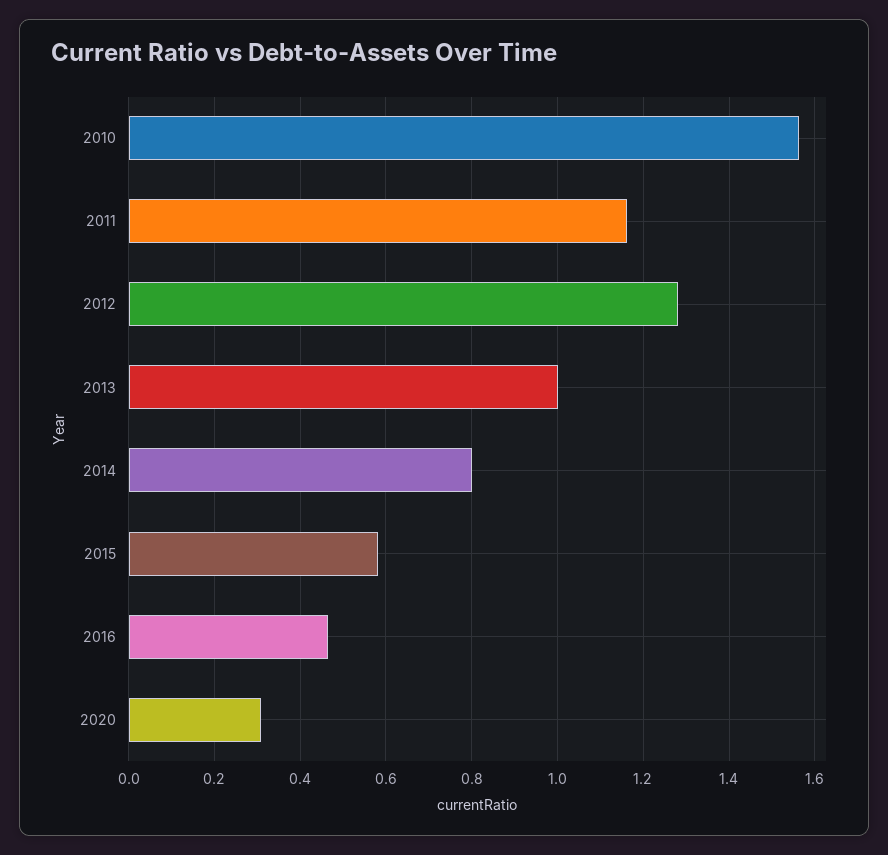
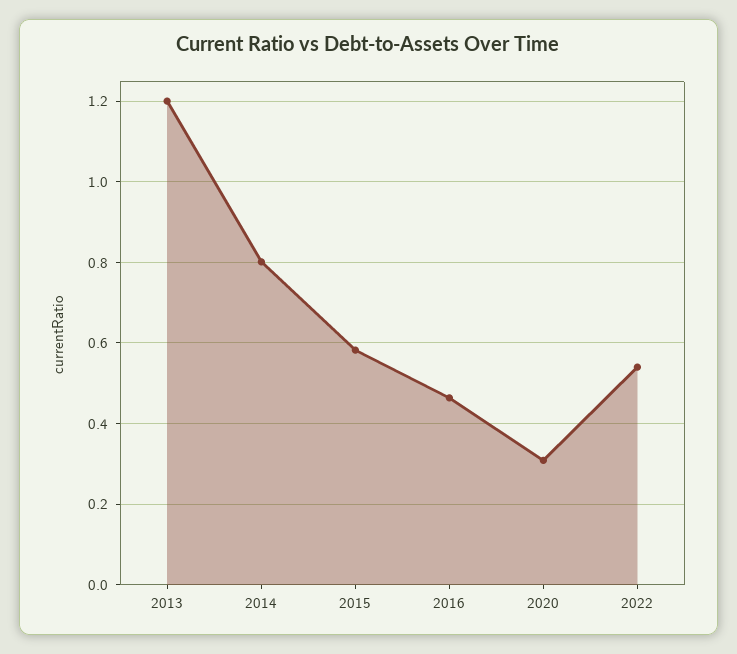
2010: 1.56 -> none
2011: 1.16 -> none
2012: 1.28 -> none
2013: 1 -> 1.2
2022: none -> 0.54

